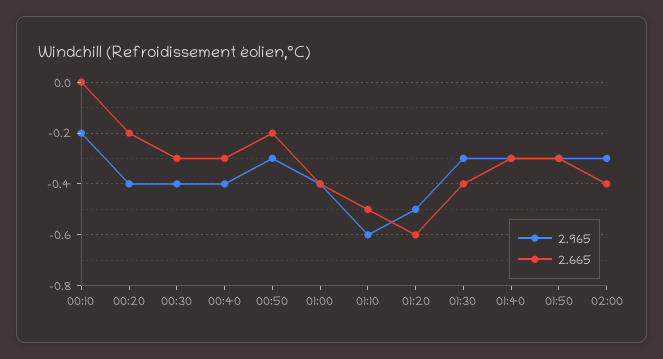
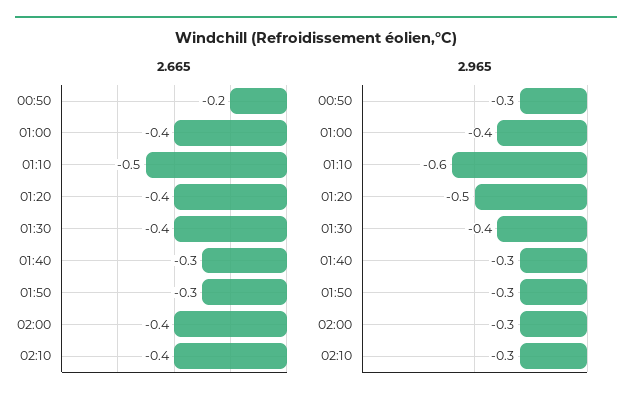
2.965, 00:10: -0.2 -> none
2.665, 00:10: 0 -> none
2.965, 00:20: -0.4 -> none
2.665, 00:20: -0.2 -> none
2.965, 00:30: -0.4 -> none
2.665, 00:30: -0.3 -> none
2.965, 00:40: -0.4 -> none
2.665, 00:40: -0.3 -> none
2.665, 01:20: -0.6 -> -0.4
2.965, 01:30: -0.3 -> -0.4
2.665, 02:10: none -> -0.4
2.965, 02:10: none -> -0.3

